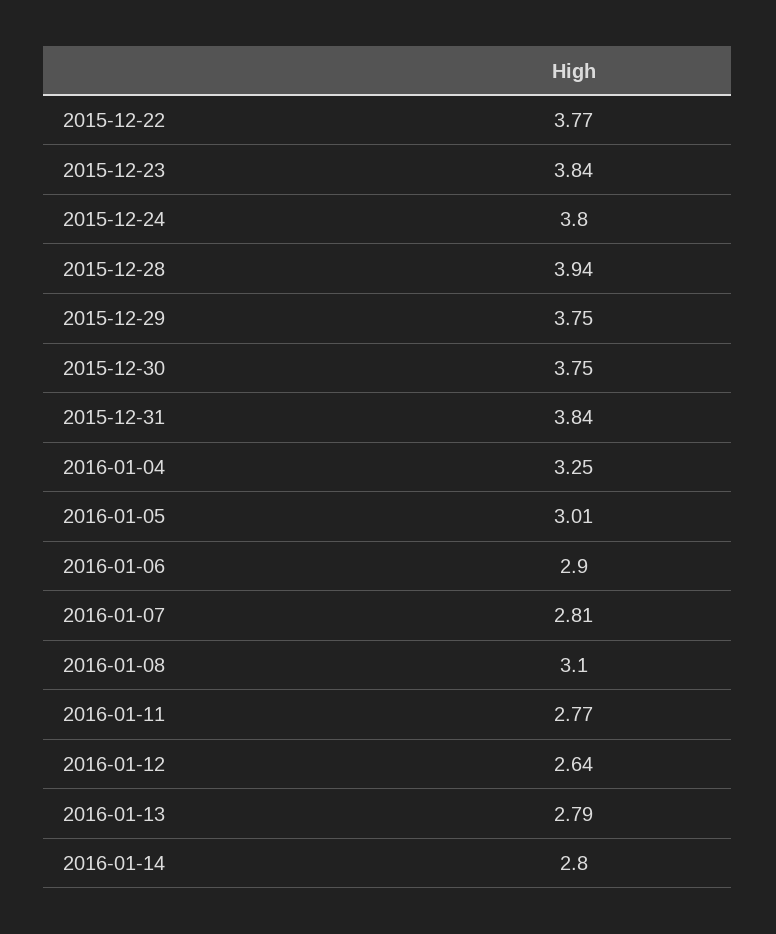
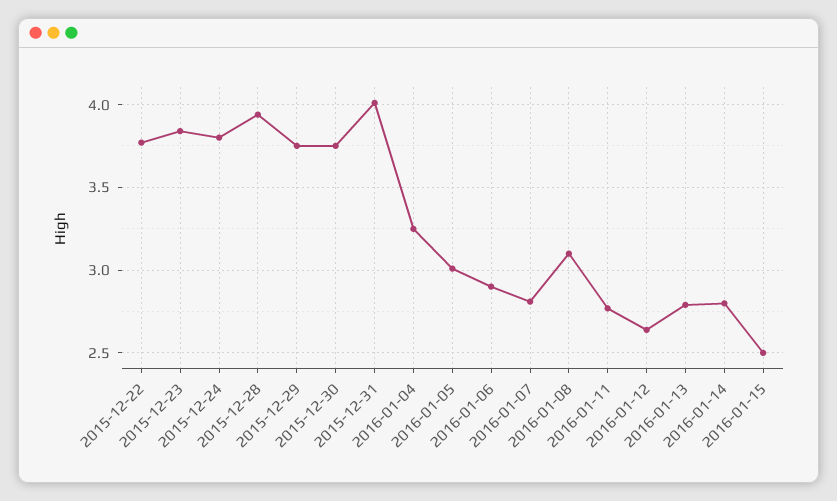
2015-12-31: 3.84 -> 4
2016-01-15: none -> 2.5

